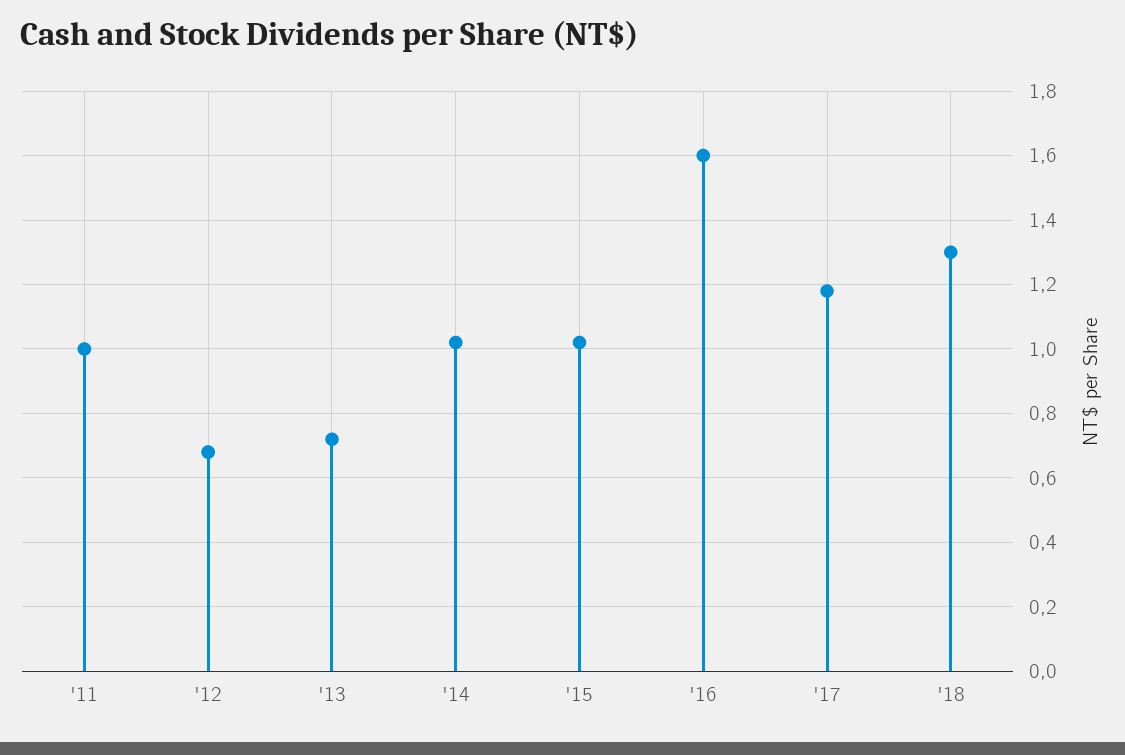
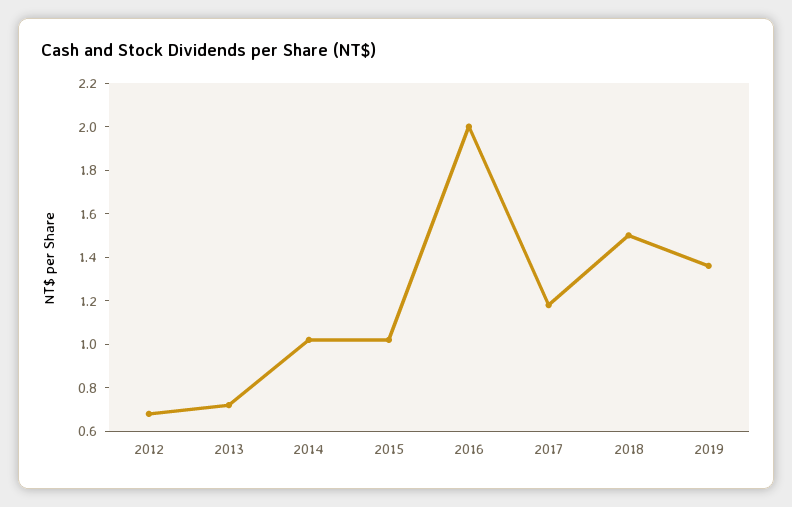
'11: 1 -> none
'16: 1.6 -> 2
'18: 1.3 -> 1.5
2019: none -> 1.35

